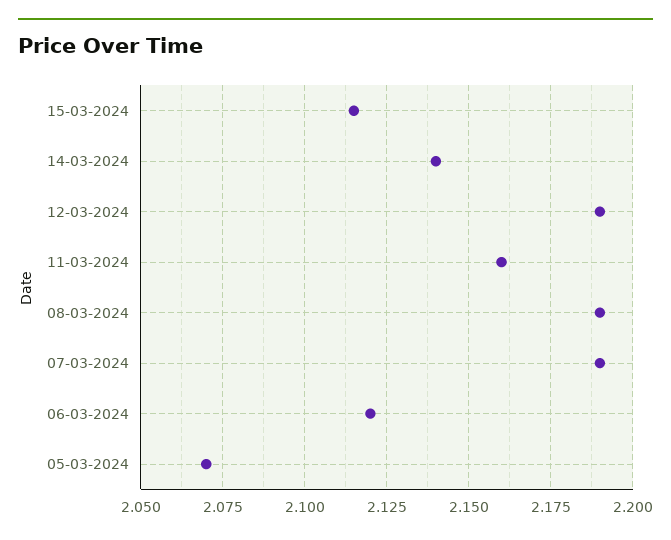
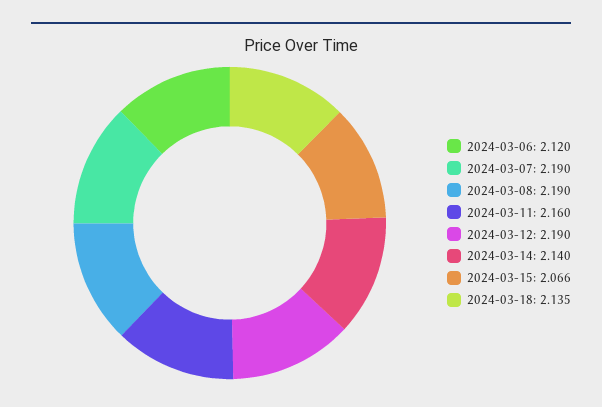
15-03-2024: 2.115 -> 2.066
05-03-2024: 2.07 -> none
2024-03-18: none -> 2.135

